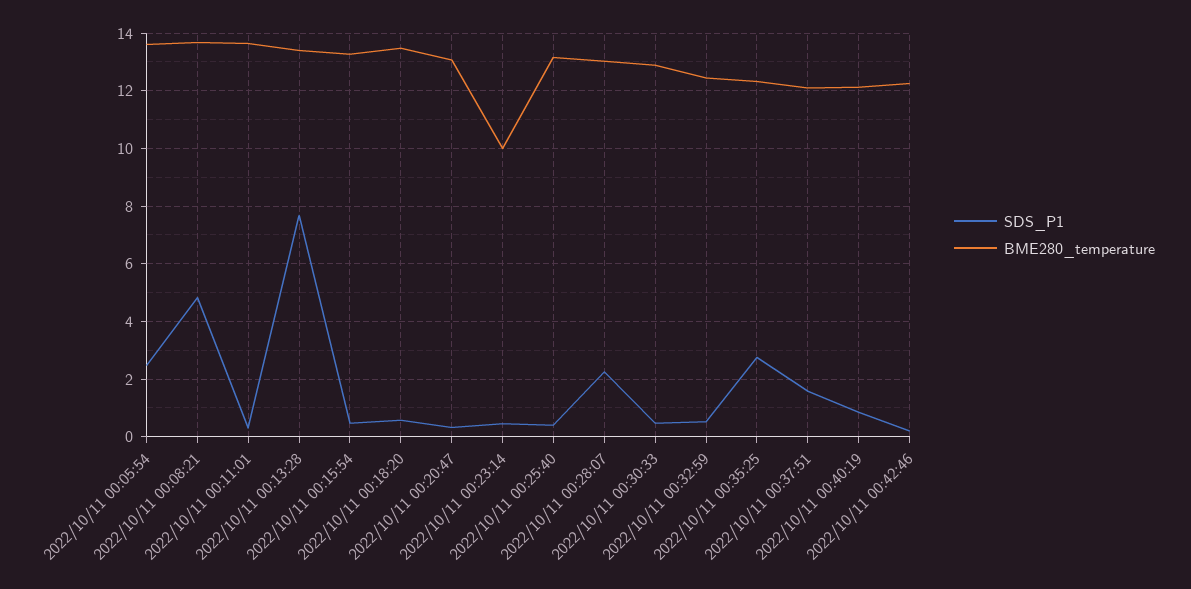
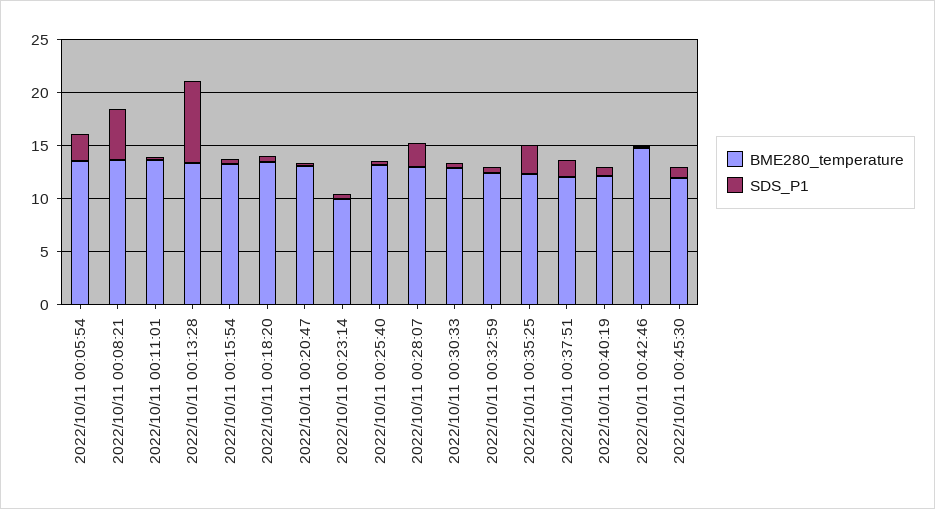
BME280_temperature, 2022/10/11 00:42:46: 12.25 -> 15
BME280_temperature, 2022/10/11 00:45:30: none -> 12
SDS_P1, 2022/10/11 00:45:30: none -> 1

